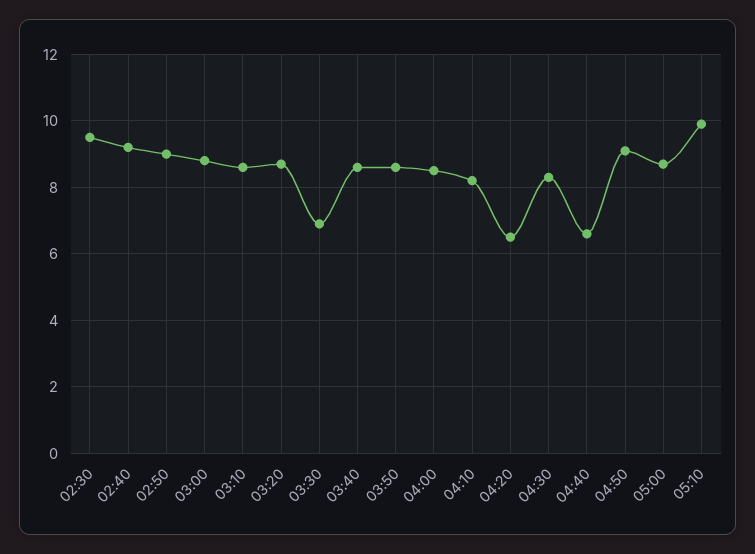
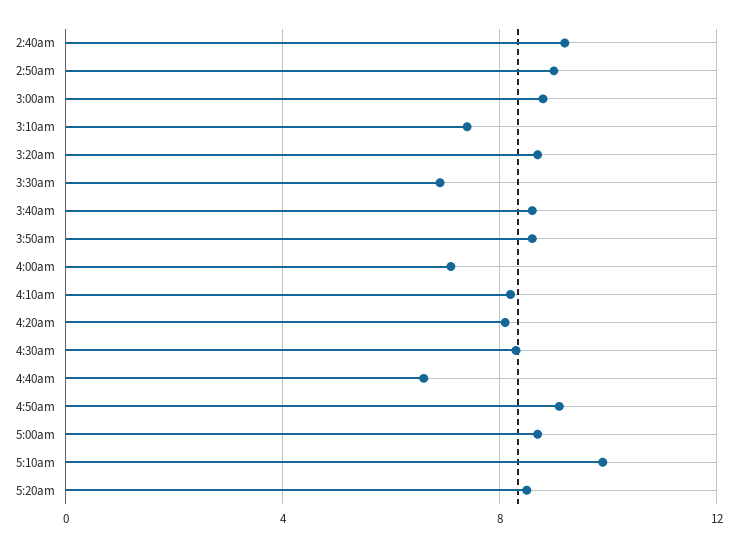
02:30: 9.5 -> none
03:10: 8.5 -> 7.5
04:00: 8.5 -> 7
04:20: 6.5 -> 8
5:20am: none -> 8.5

